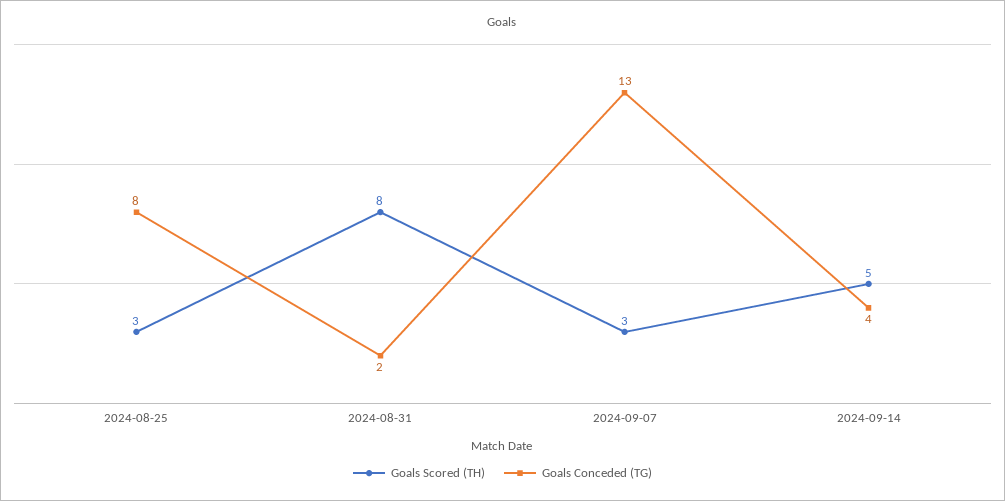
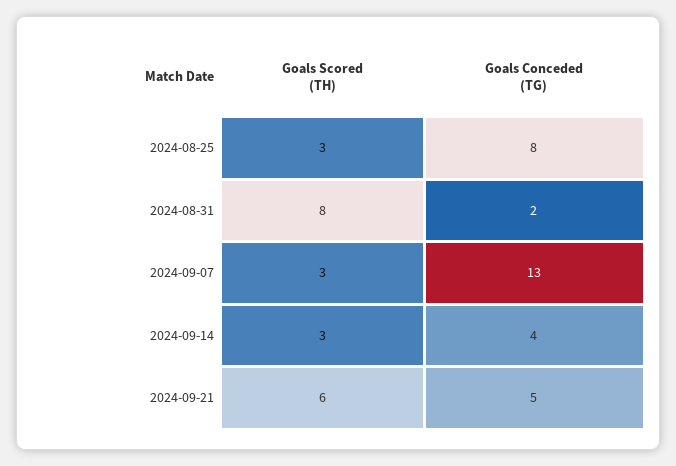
Goals Scored (TH), 2024-09-14: 5 -> 3
Goals Scored (TH), 2024-09-21: none -> 6
Goals Conceded (TG), 2024-09-21: none -> 5

